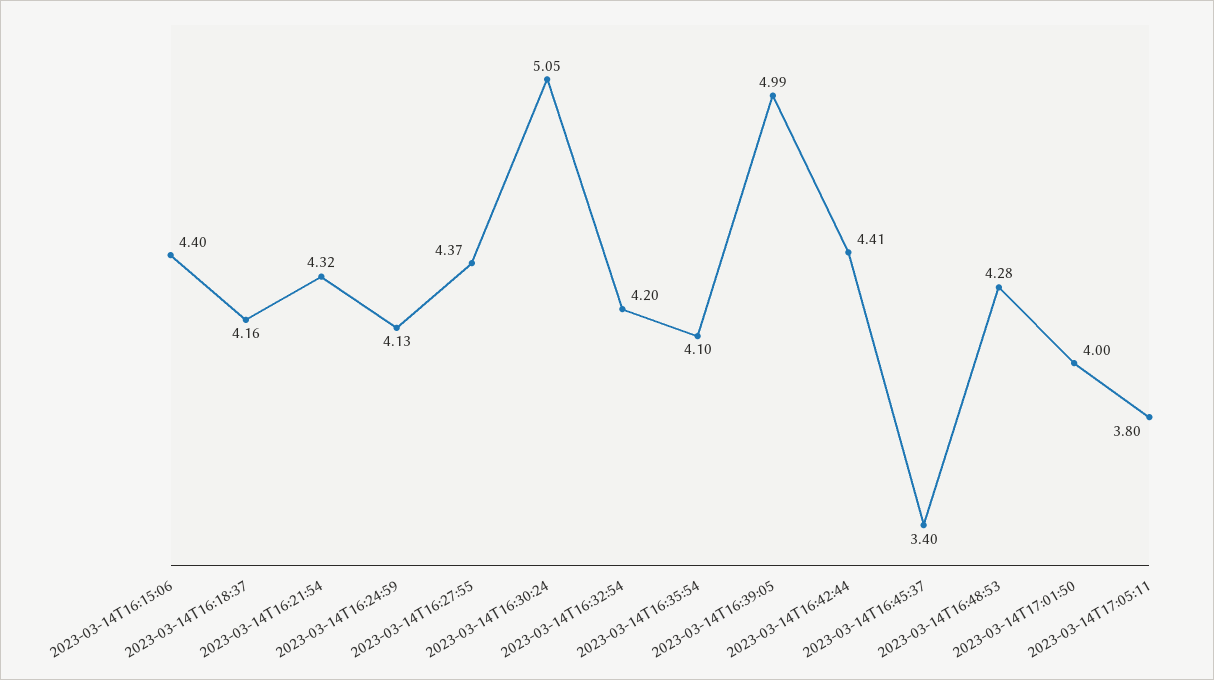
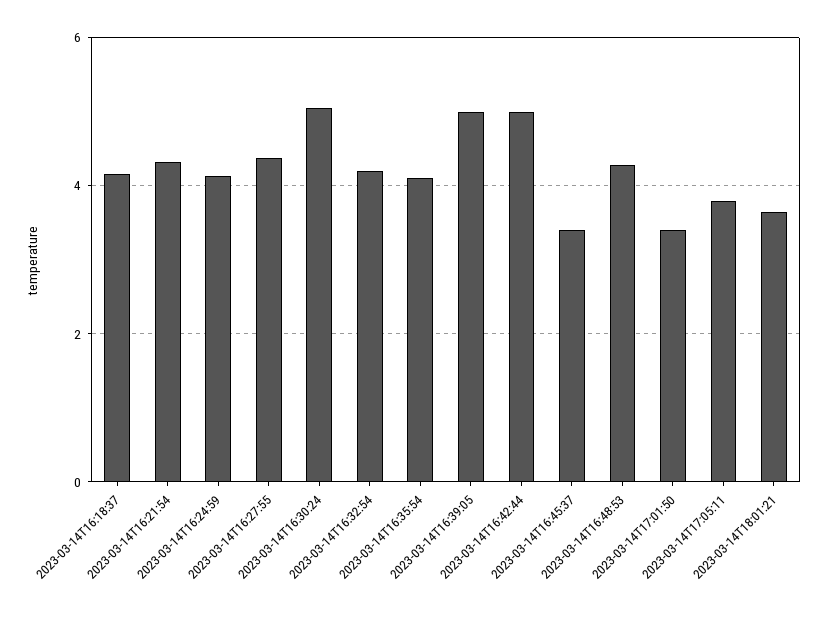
2023-03-14T16:15:06: 4.4 -> none
2023-03-14T16:42:44: 4.41 -> 5
2023-03-14T17:01:50: 4 -> 3.4
2023-03-14T18:01:21: none -> 3.6

